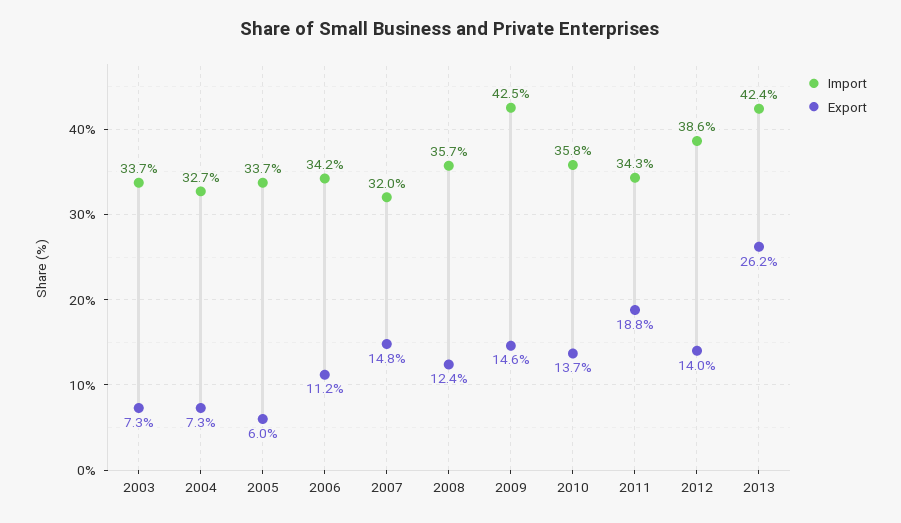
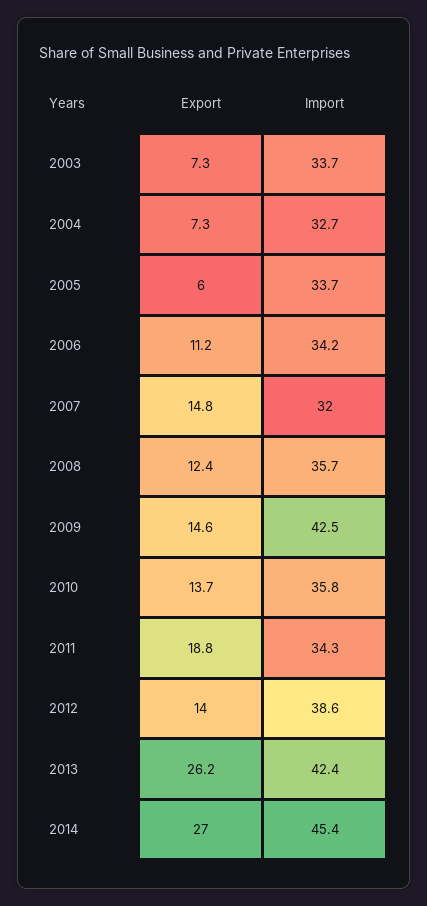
Export, 2014: none -> 27
Import, 2014: none -> 45.4

